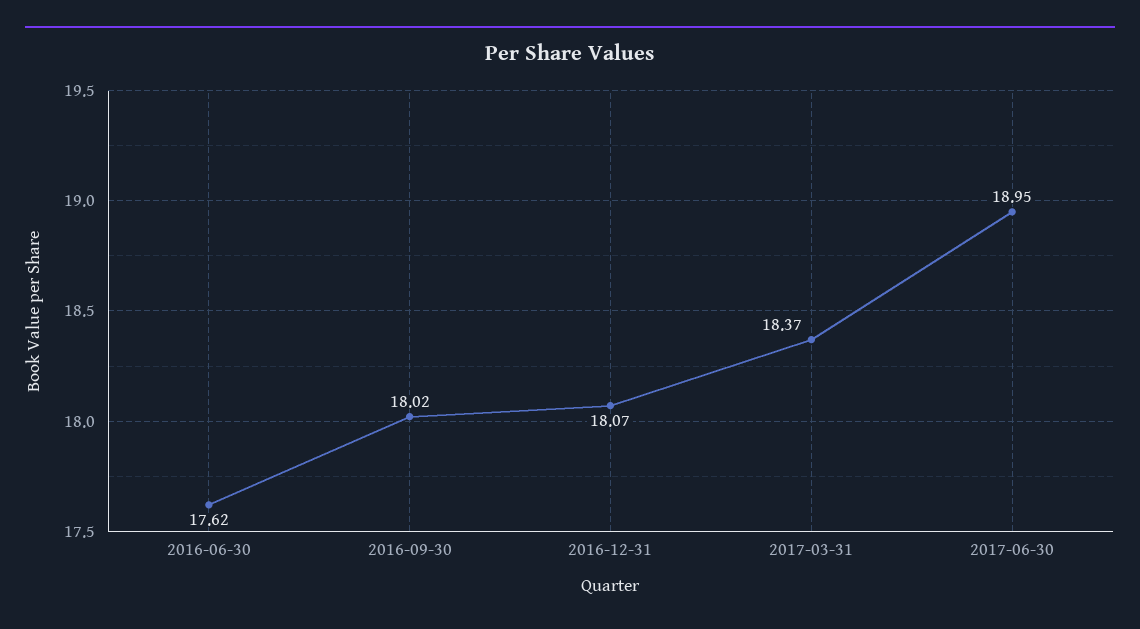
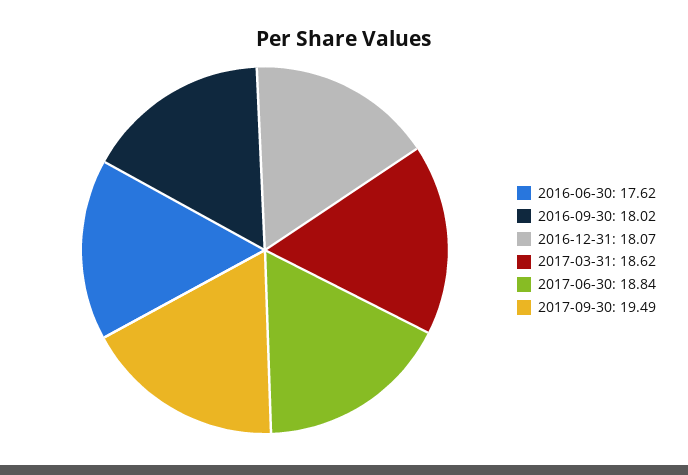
2017-03-31: 18.37 -> 18.62
2017-06-30: 18.95 -> 18.84
2017-09-30: none -> 19.49

